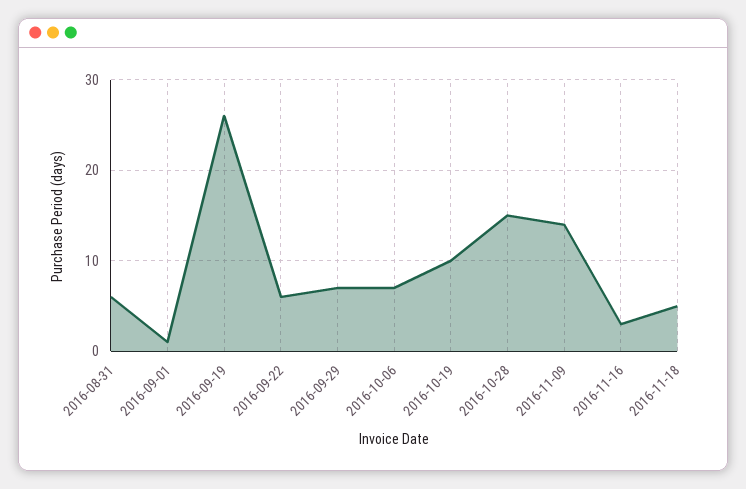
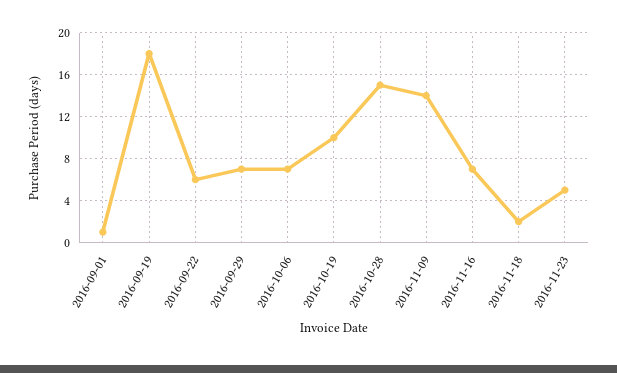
2016-08-31: 6 -> none
2016-09-19: 26 -> 18
2016-11-16: 3 -> 7
2016-11-18: 5 -> 2
2016-11-23: none -> 5

